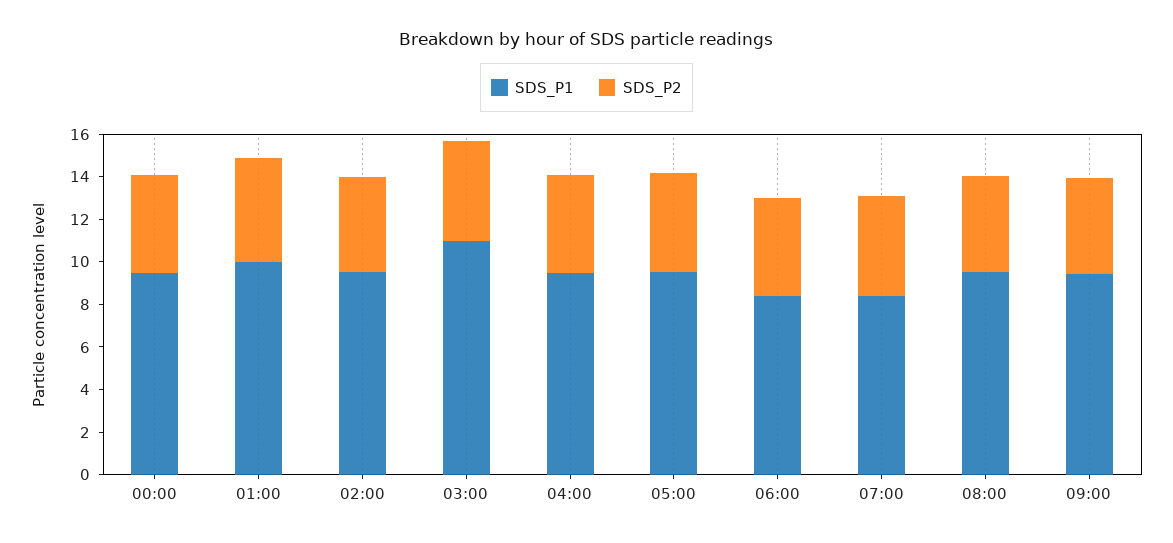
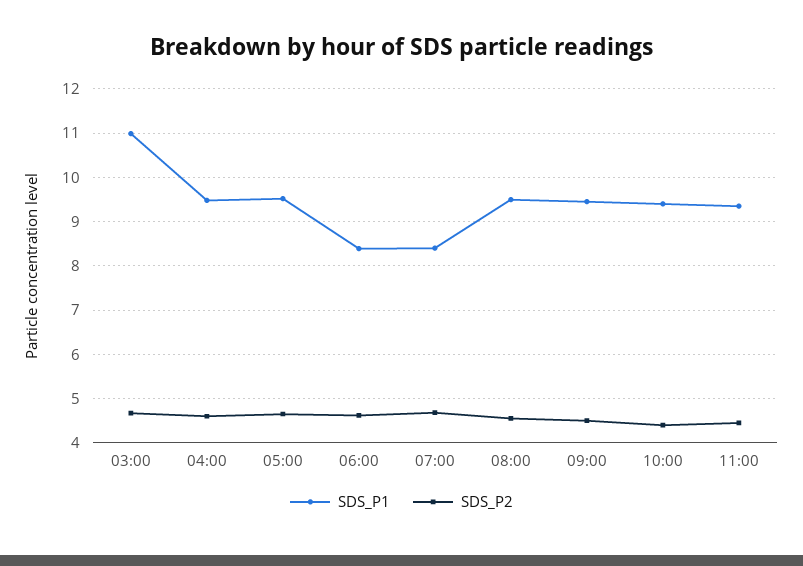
SDS_P1, 00:00: 9.5 -> none
SDS_P2, 00:00: 4.5 -> none
SDS_P1, 01:00: 10 -> none
SDS_P2, 01:00: 5 -> none
SDS_P1, 02:00: 9.5 -> none
SDS_P2, 02:00: 4.5 -> none
SDS_P1, 10:00: none -> 9.4
SDS_P2, 10:00: none -> 4.4
SDS_P1, 11:00: none -> 9.4
SDS_P2, 11:00: none -> 4.4

